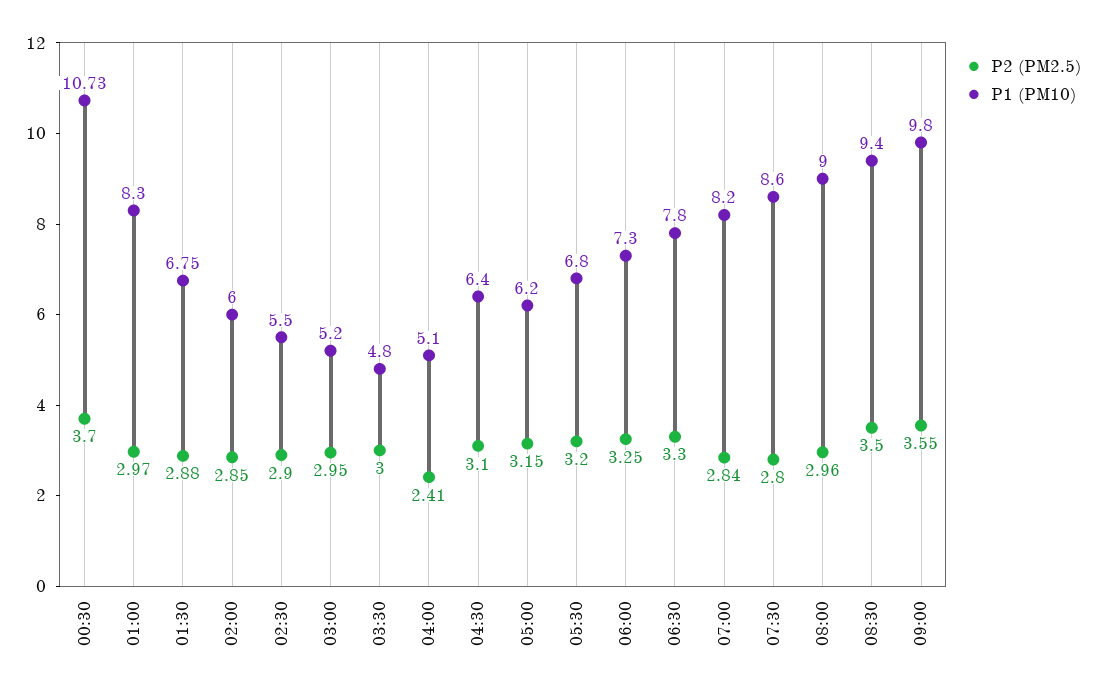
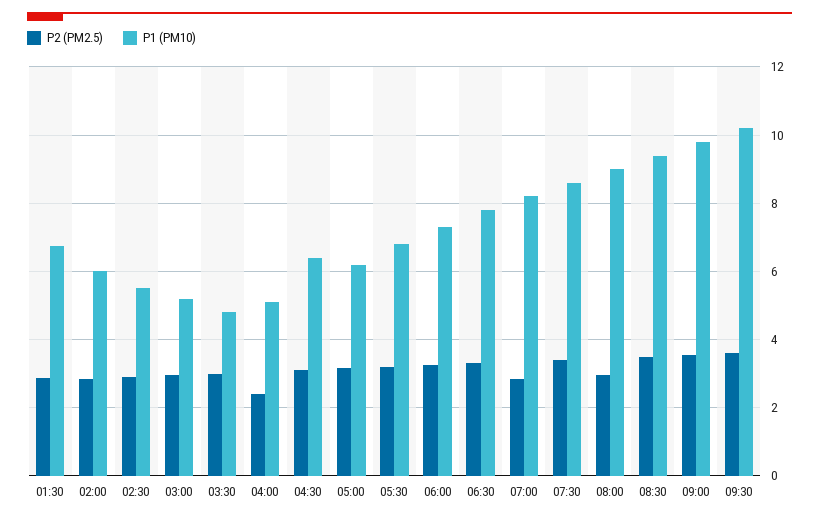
P2 (PM2.5), 00:30: 3.7 -> none
P1 (PM10), 00:30: 10.73 -> none
P2 (PM2.5), 01:00: 2.97 -> none
P1 (PM10), 01:00: 8.3 -> none
P2 (PM2.5), 07:30: 2.8 -> 3.4
P2 (PM2.5), 09:30: none -> 3.6
P1 (PM10), 09:30: none -> 10.2

